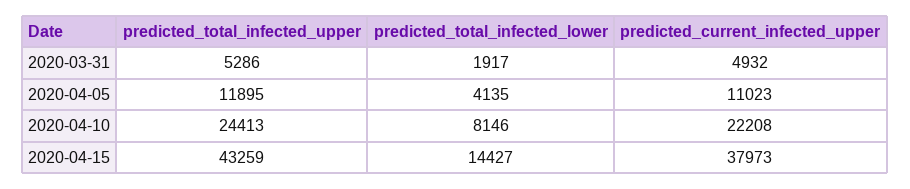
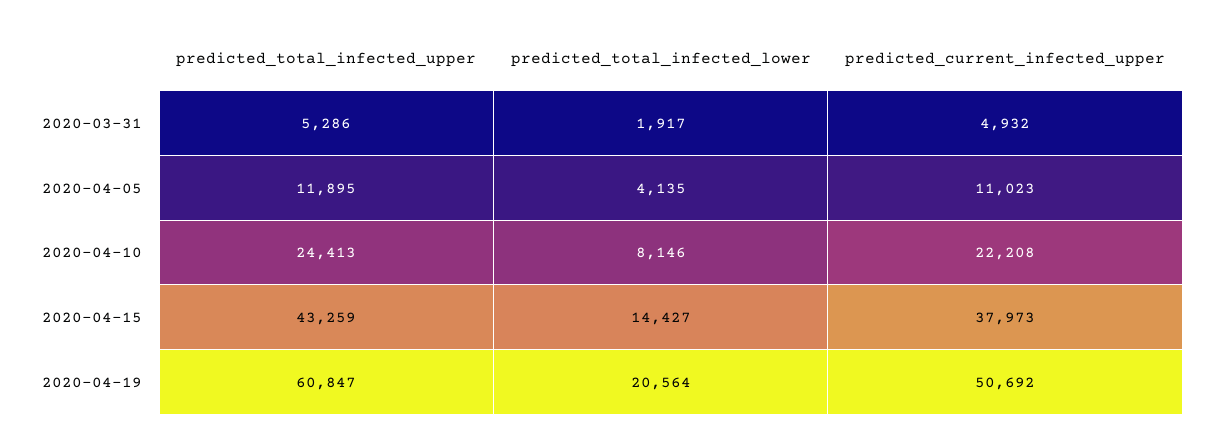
predicted_total_infected_upper, 2020-04-19: none -> 60847
predicted_total_infected_lower, 2020-04-19: none -> 20564
predicted_current_infected_upper, 2020-04-19: none -> 50692

